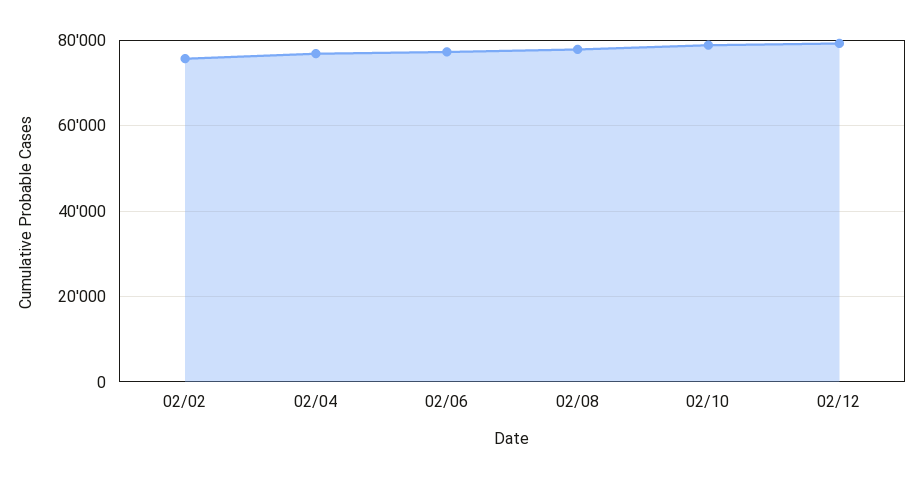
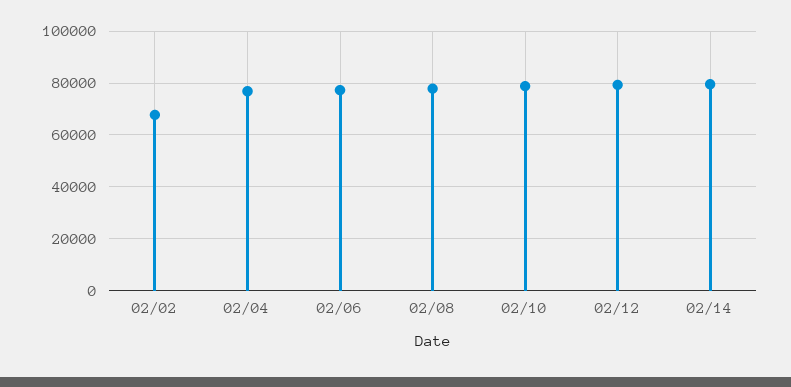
02/02: 76000 -> 67500
02/14: none -> 80000

